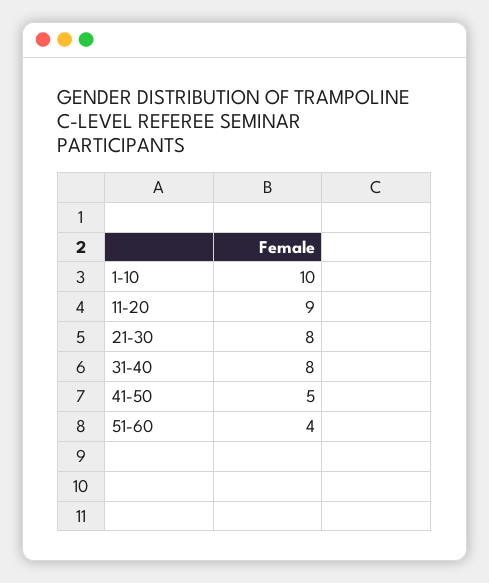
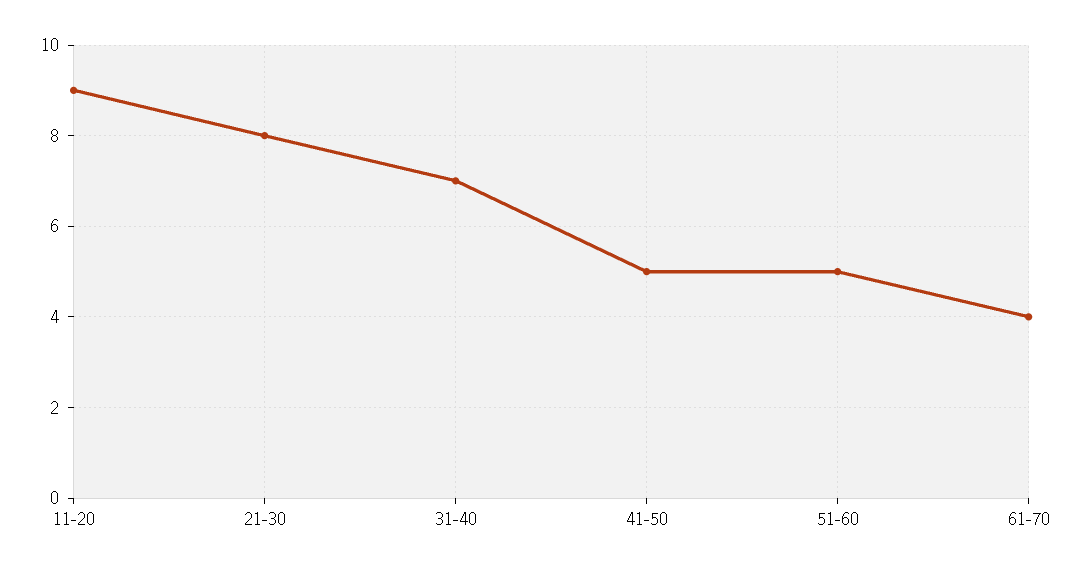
1-10: 10 -> none
31-40: 8 -> 7
51-60: 4 -> 5
61-70: none -> 4

